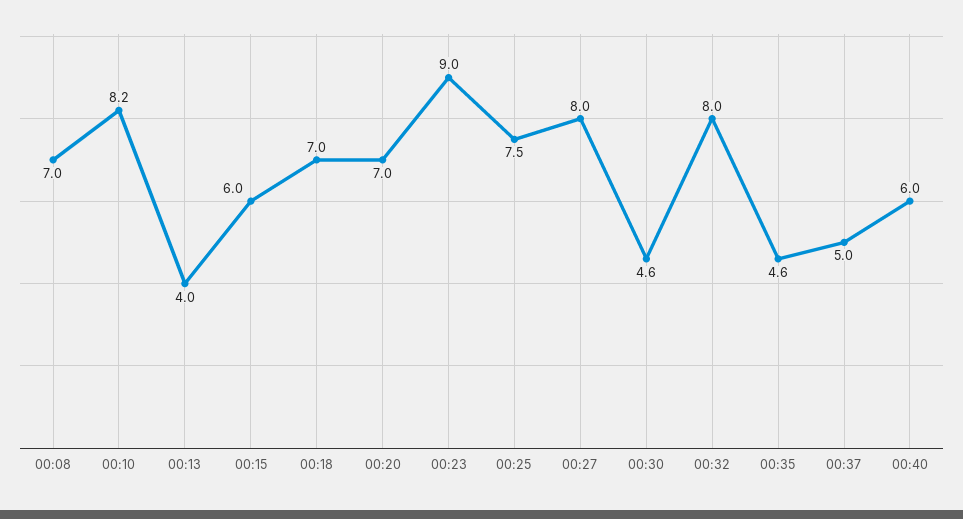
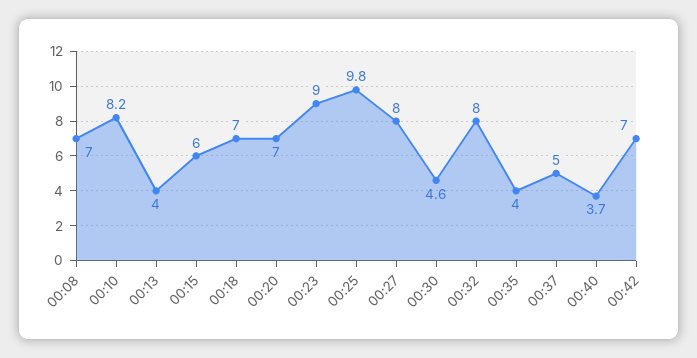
00:25: 7.5 -> 9.8
00:35: 4.6 -> 4
00:40: 6 -> 3.7
00:42: none -> 7

